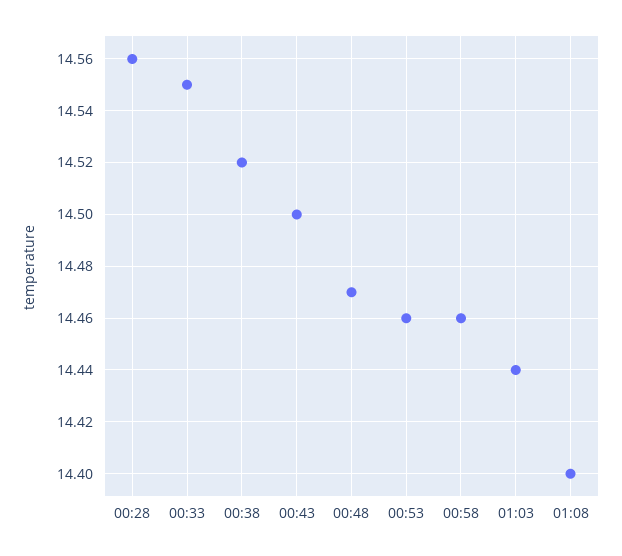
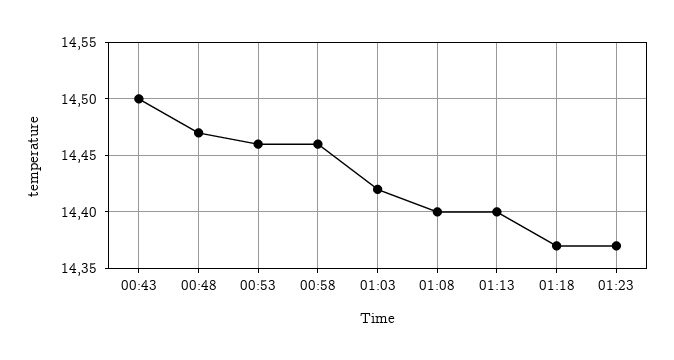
00:28: 14.56 -> none
00:33: 14.55 -> none
00:38: 14.52 -> none
01:03: 14.44 -> 14.42
01:13: none -> 14.4
01:18: none -> 14.37
01:23: none -> 14.37

